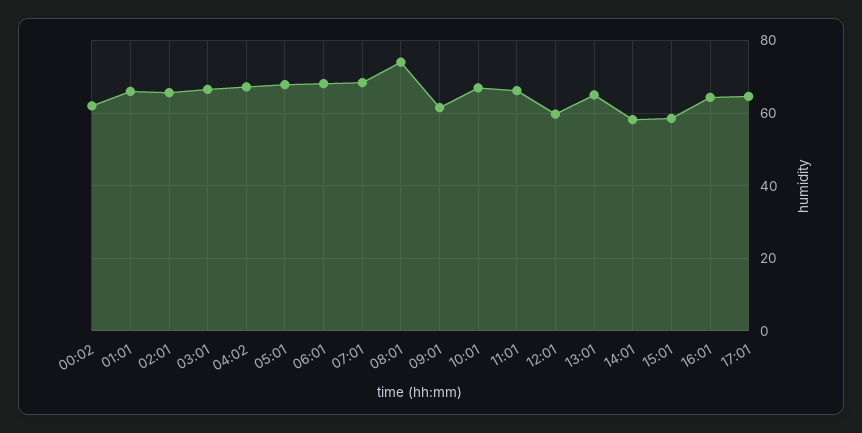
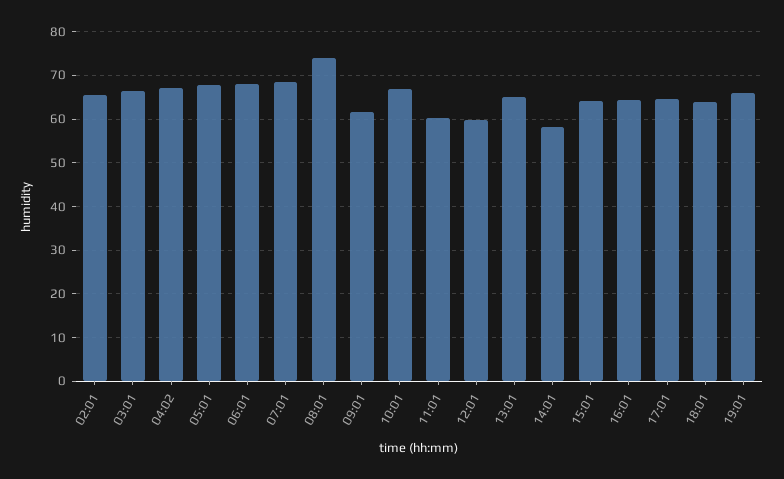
00:02: 62 -> none
01:01: 66 -> none
11:01: 66 -> 60
15:01: 58 -> 64
18:01: none -> 64
19:01: none -> 66

